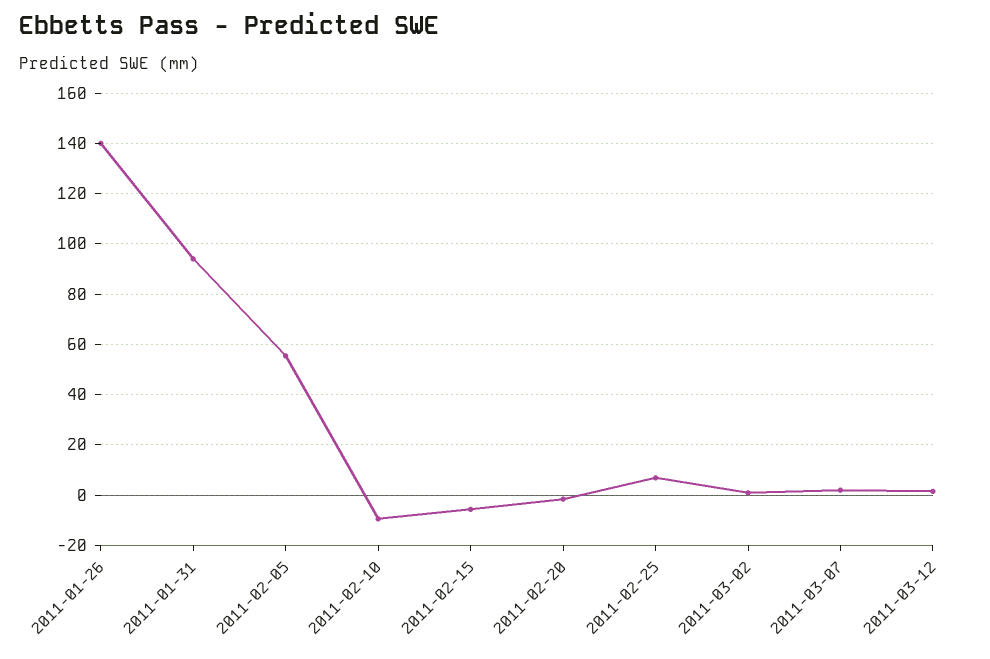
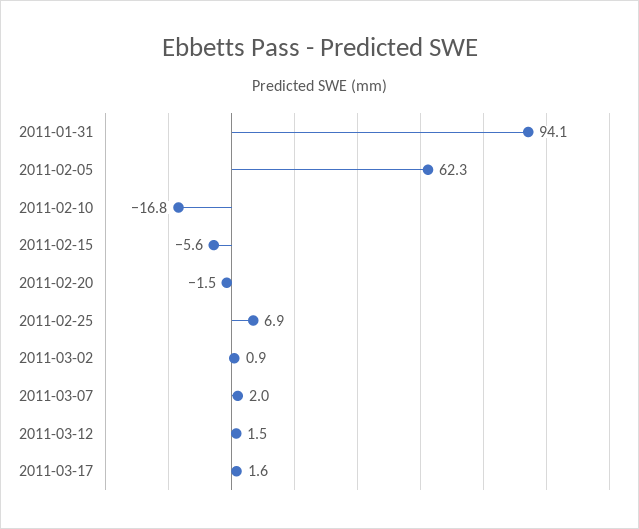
2011-01-26: 140 -> none
2011-02-05: 55 -> 62.3
2011-02-10: -10 -> -16.8
2011-03-17: none -> 1.6

